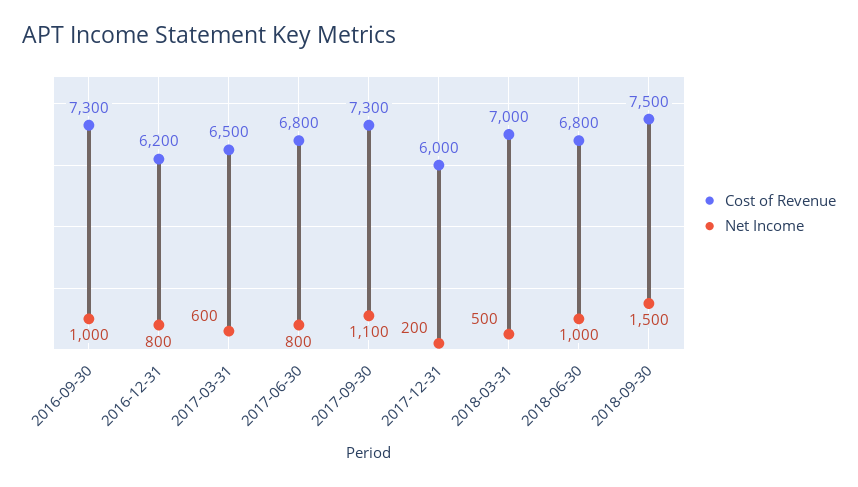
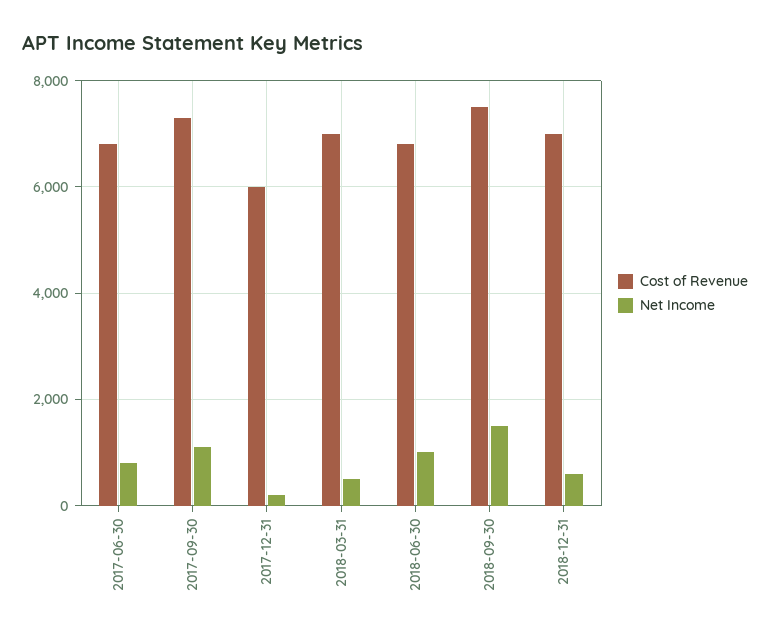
Cost of Revenue, 2016-09-30: 7300 -> none
Net Income, 2016-09-30: 1000 -> none
Cost of Revenue, 2016-12-31: 6200 -> none
Net Income, 2016-12-31: 800 -> none
Cost of Revenue, 2017-03-31: 6500 -> none
Net Income, 2017-03-31: 600 -> none
Cost of Revenue, 2018-12-31: none -> 7000
Net Income, 2018-12-31: none -> 600

